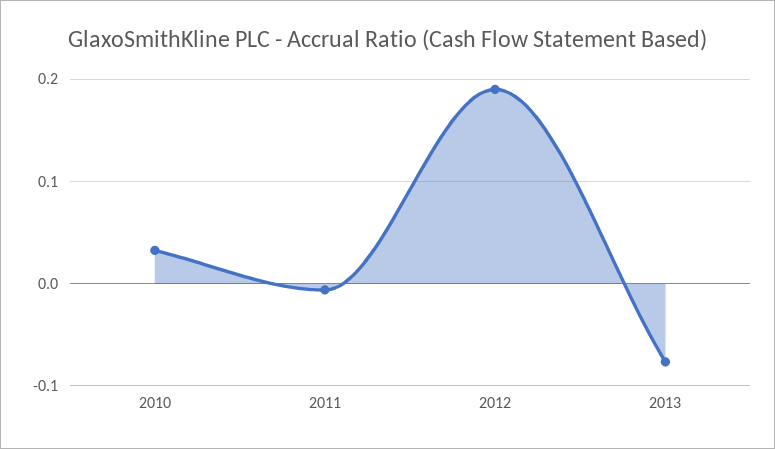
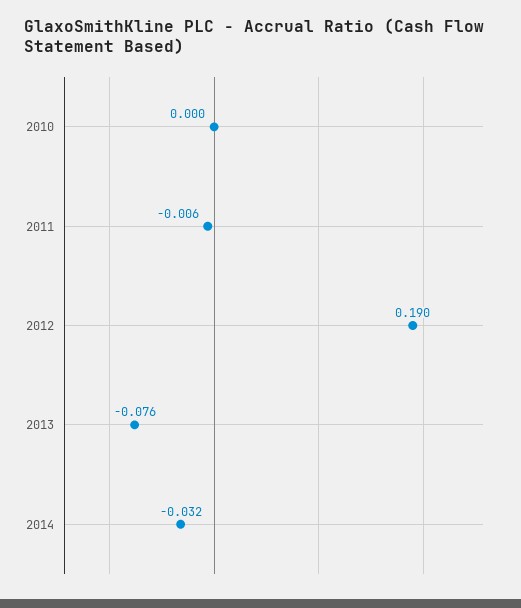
2010: 0.03 -> 0
2014: none -> -0.032

